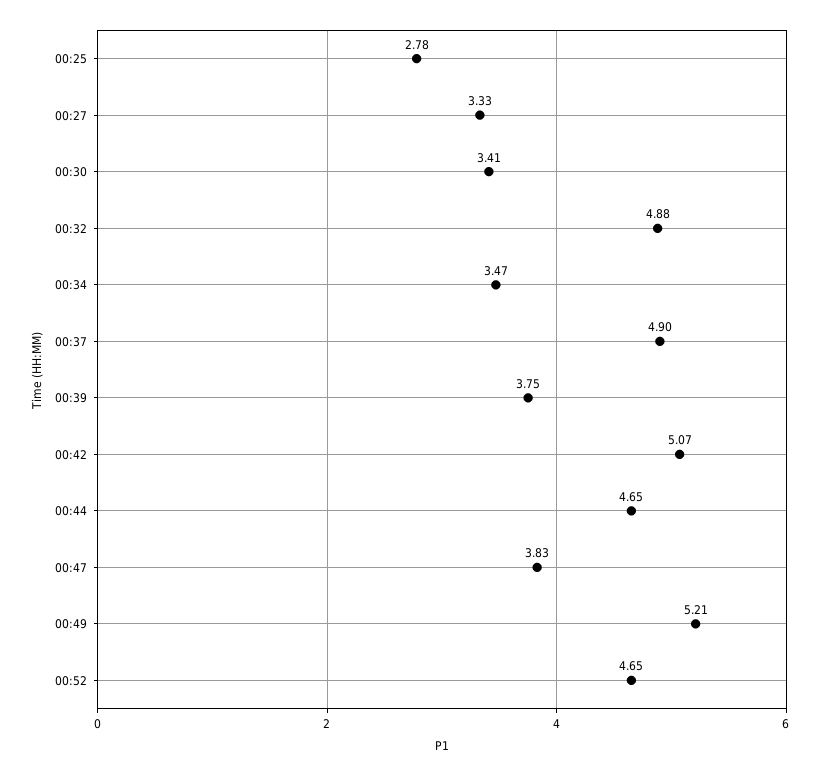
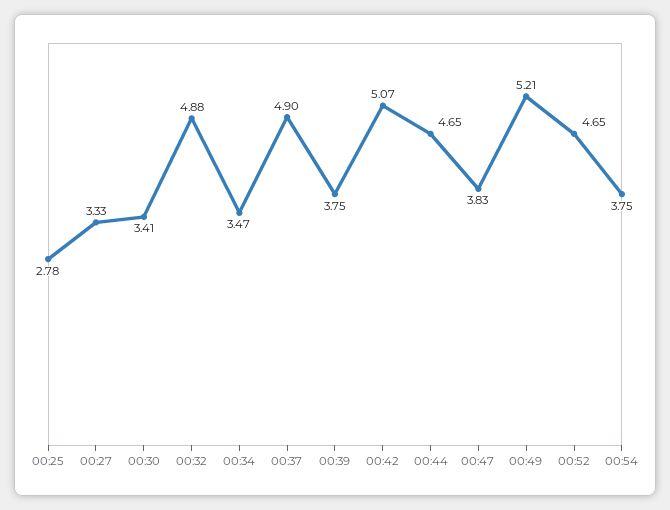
00:54: none -> 3.75

